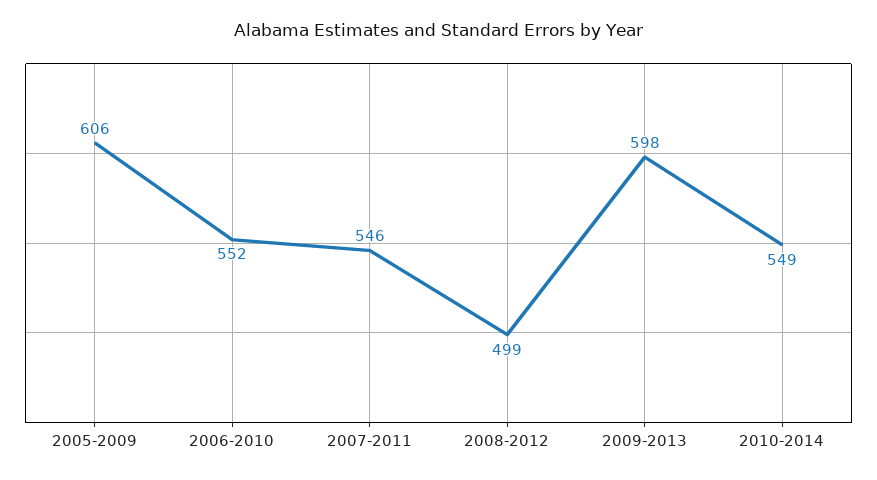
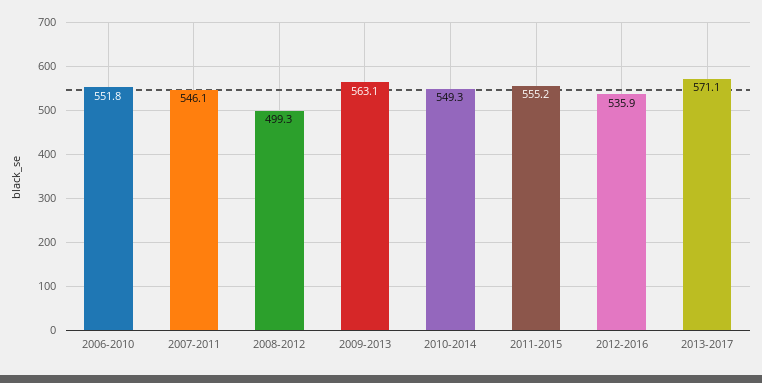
2005-2009: 606 -> none
2009-2013: 598 -> 563.1
2011-2015: none -> 555.2
2012-2016: none -> 535.9
2013-2017: none -> 571.1

